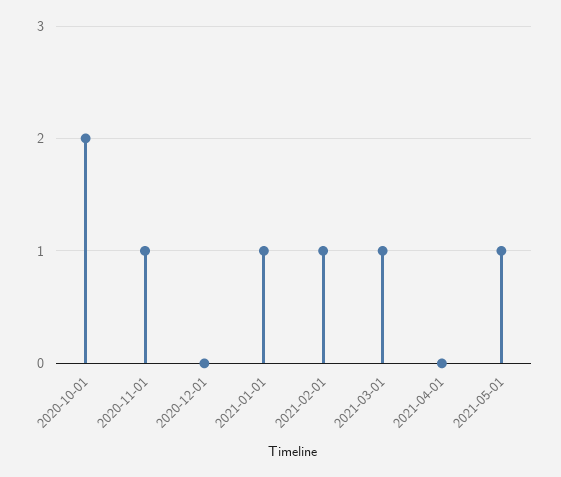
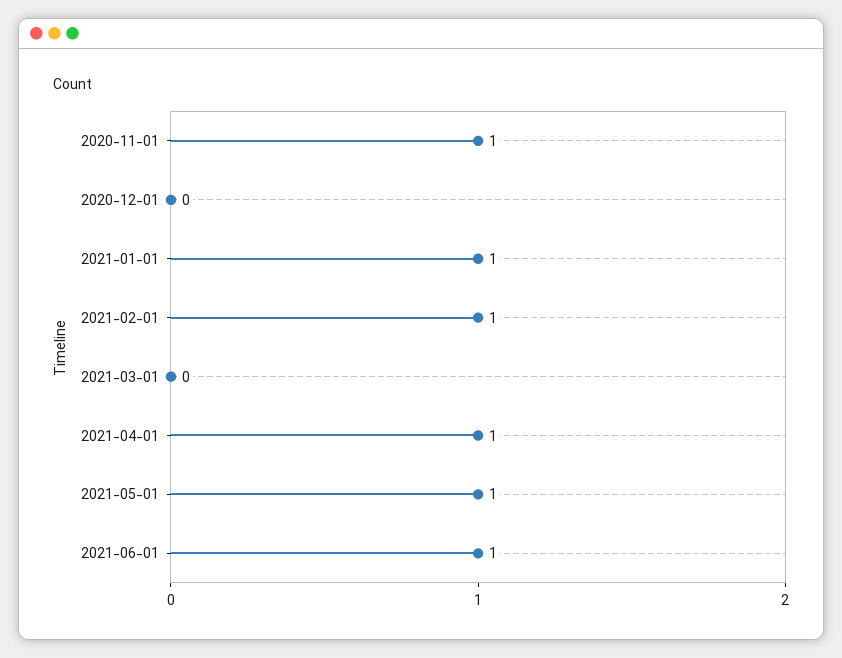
2020-10-01: 2 -> none
2021-03-01: 1 -> 0
2021-04-01: 0 -> 1
2021-06-01: none -> 1

